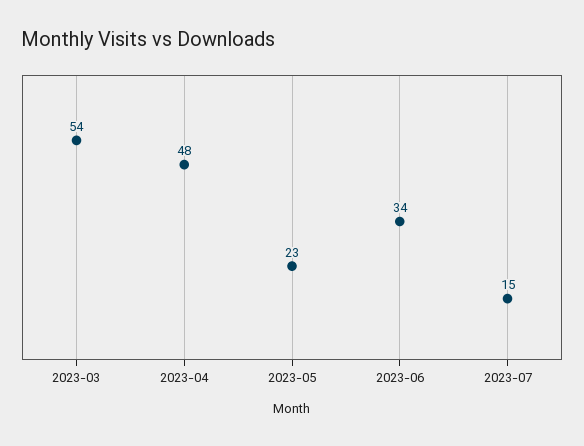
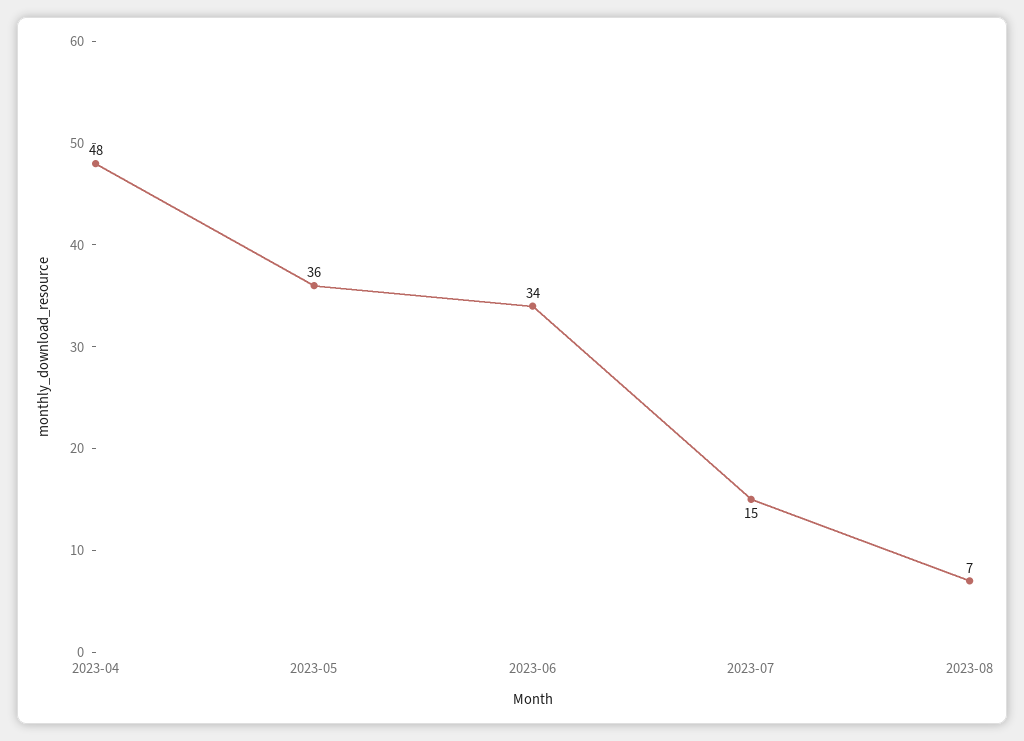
2023-03: 54 -> none
2023-05: 23 -> 36
2023-08: none -> 7

